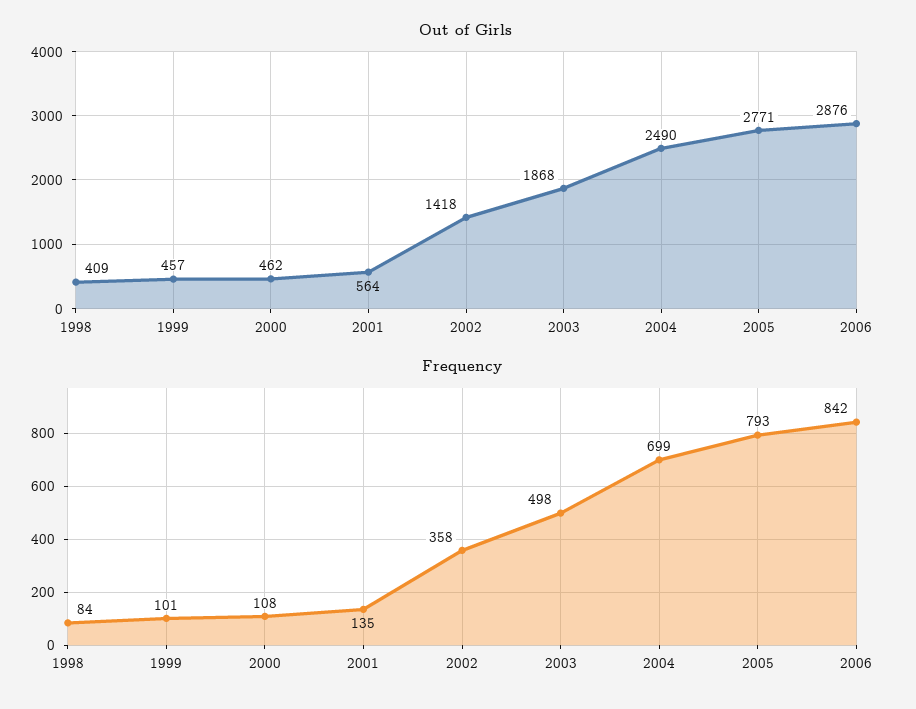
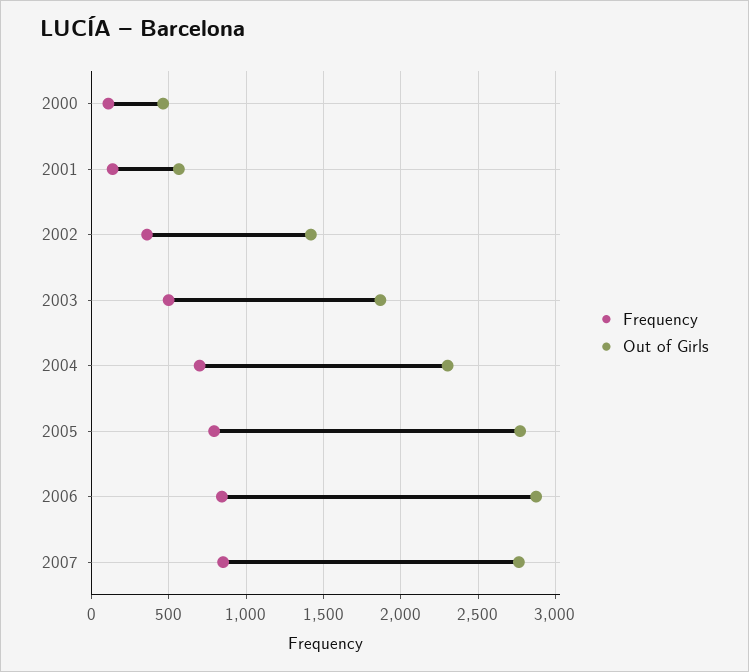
Out of Girls, 1998: 409 -> none
Out of Girls, 1999: 457 -> none
Out of Girls, 2004: 2490 -> 2300
Frequency, 1998: 84 -> none
Frequency, 1999: 101 -> none
Frequency, 2007: none -> 850
Out of Girls, 2007: none -> 2750

